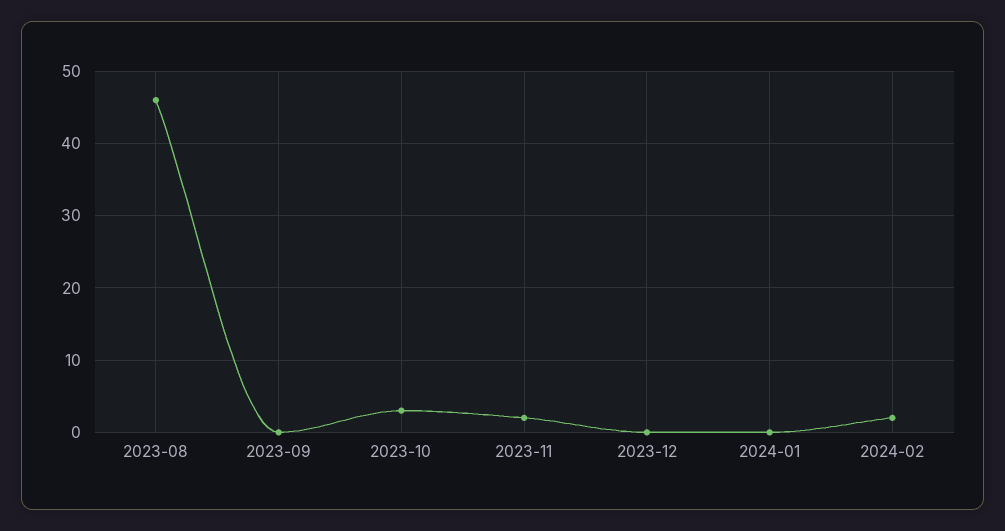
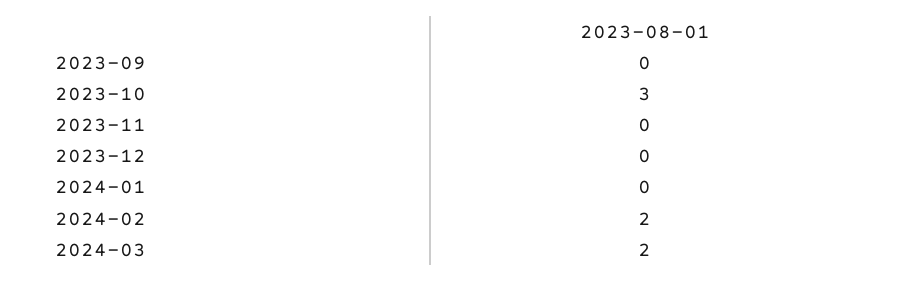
2023-08: 46 -> none
2023-11: 2 -> 0
2024-03: none -> 2

